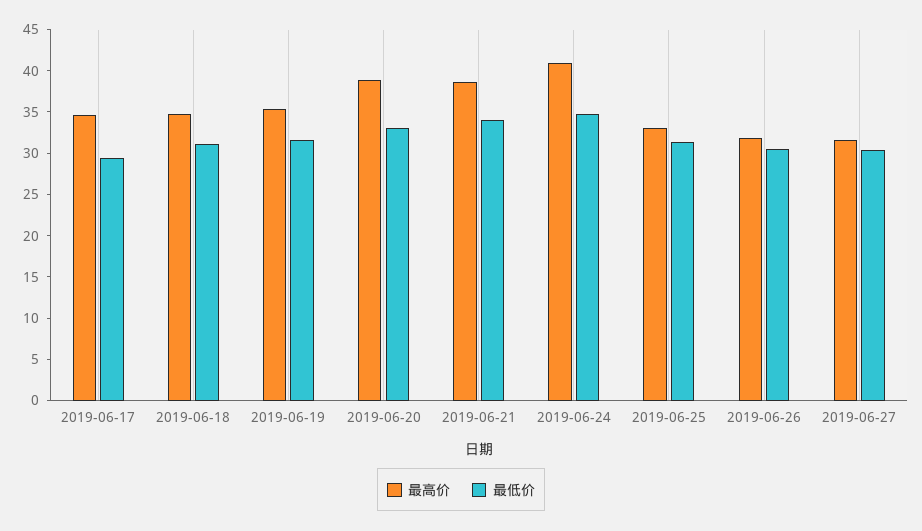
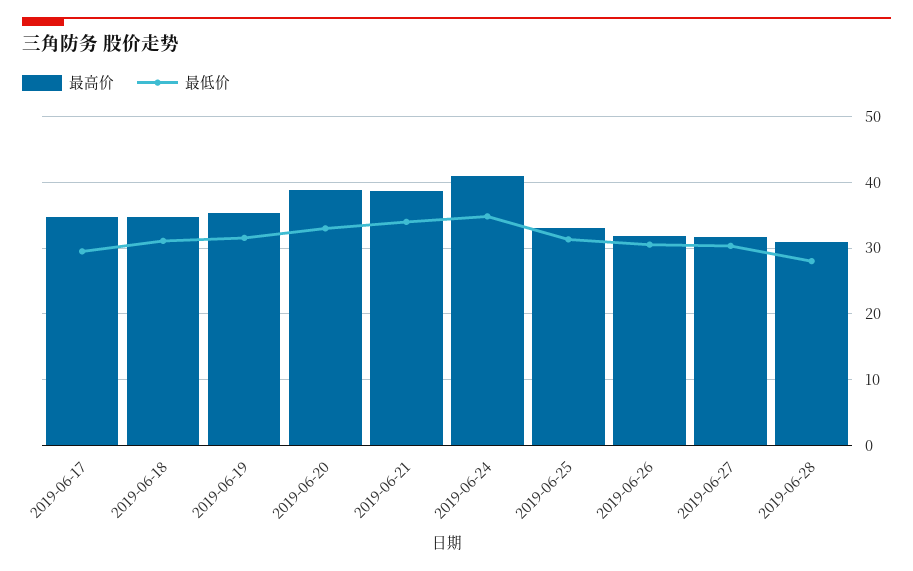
最高价, 2019-06-28: none -> 31
最低价, 2019-06-28: none -> 28

